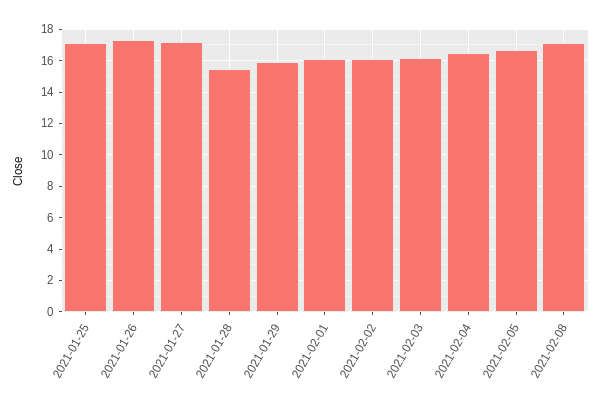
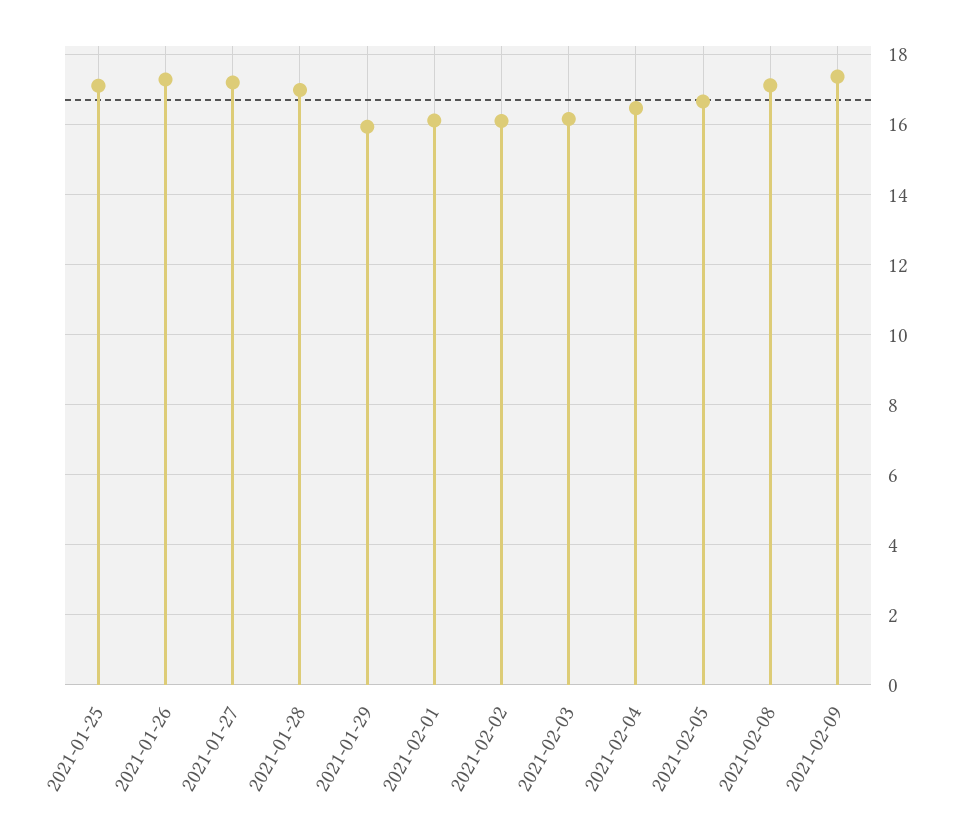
2021-01-28: 15.5 -> 17
2021-02-09: none -> 17.4

